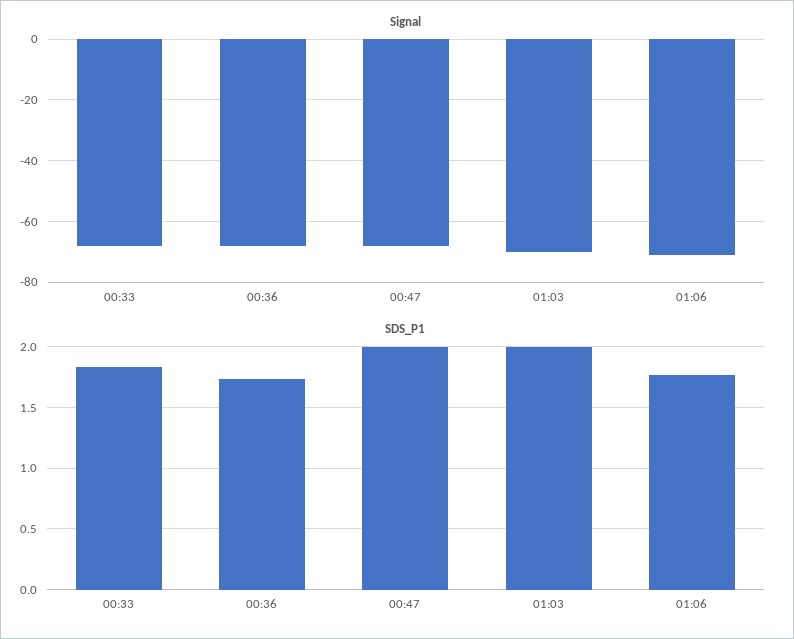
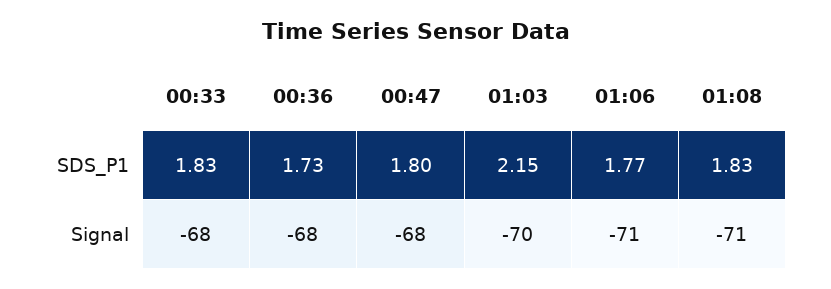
SDS_P1, 00:47: 2 -> 1.8
SDS_P1, 01:03: 2 -> 2.15
SDS_P1, 01:08: none -> 1.83
Signal, 01:08: none -> -71

